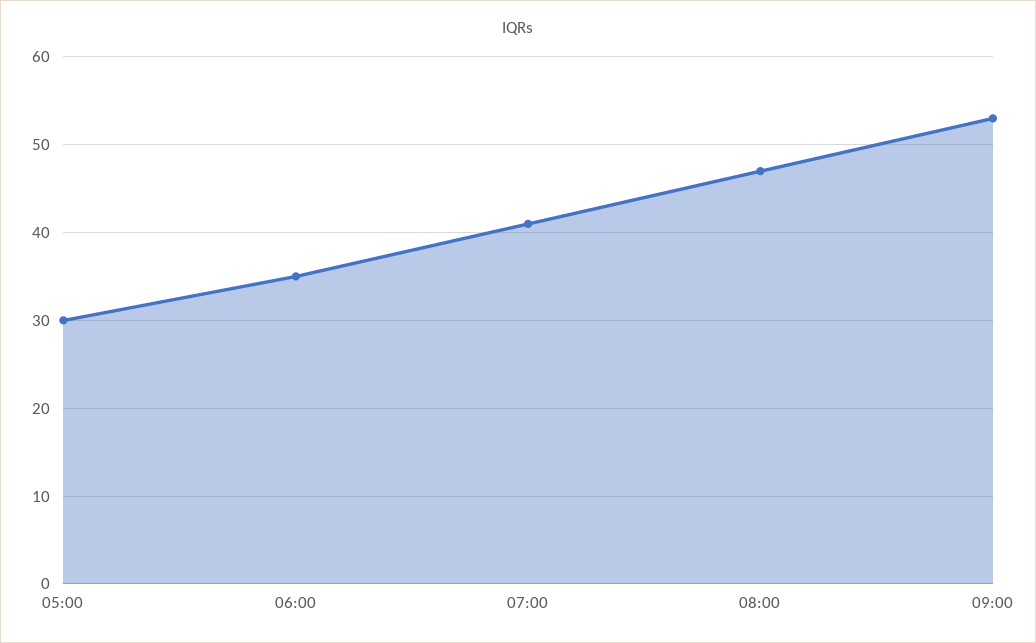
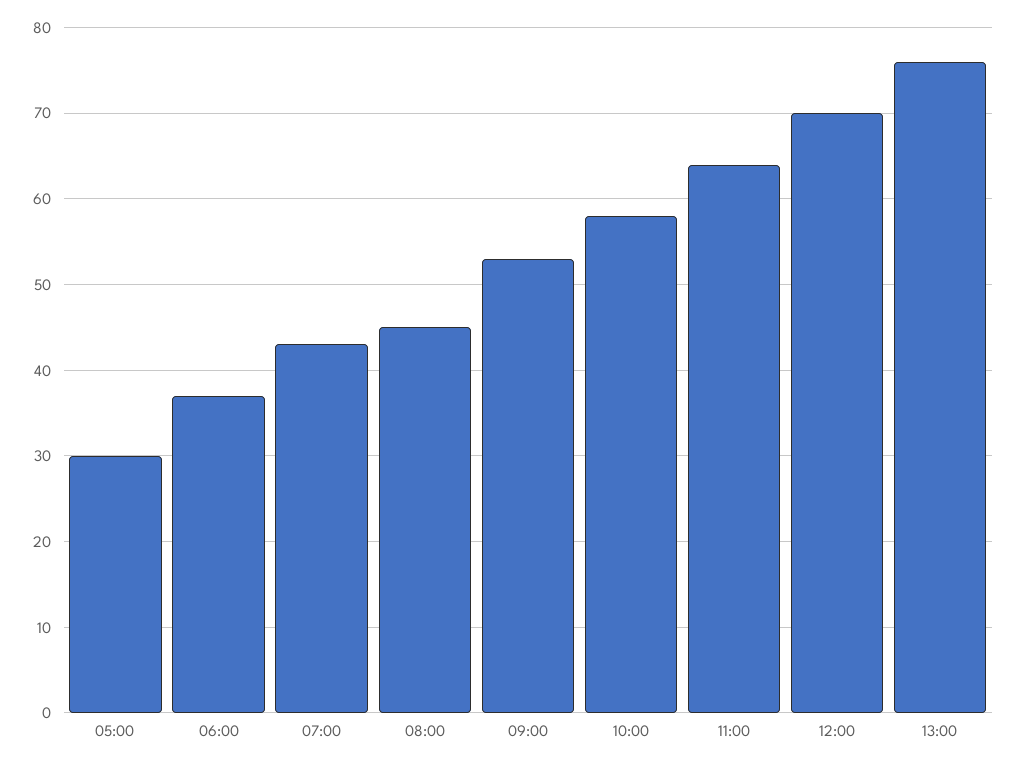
06:00: 35 -> 37
07:00: 41 -> 43
08:00: 47 -> 45
10:00: none -> 58
11:00: none -> 64
12:00: none -> 70
13:00: none -> 76

